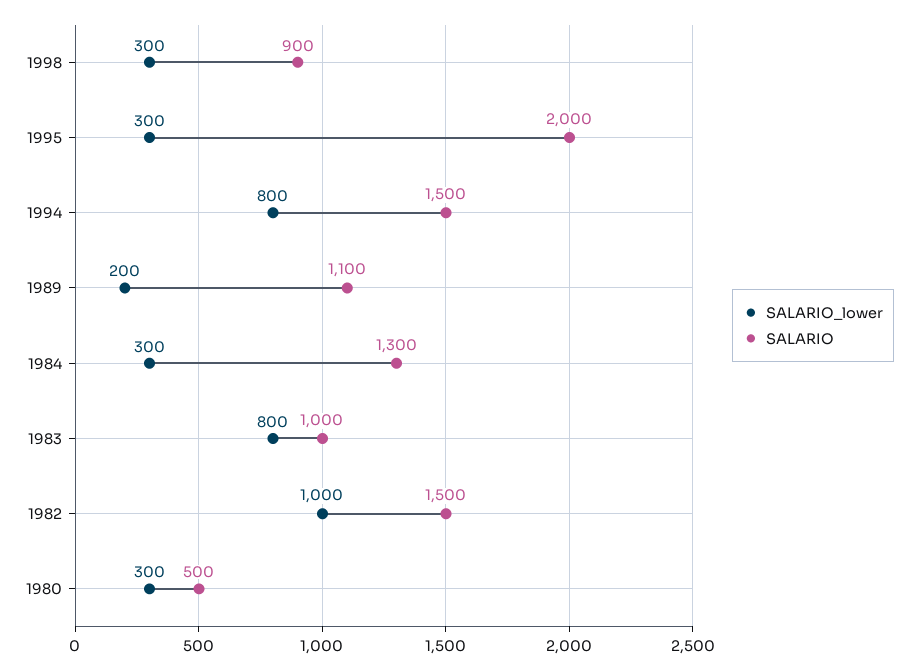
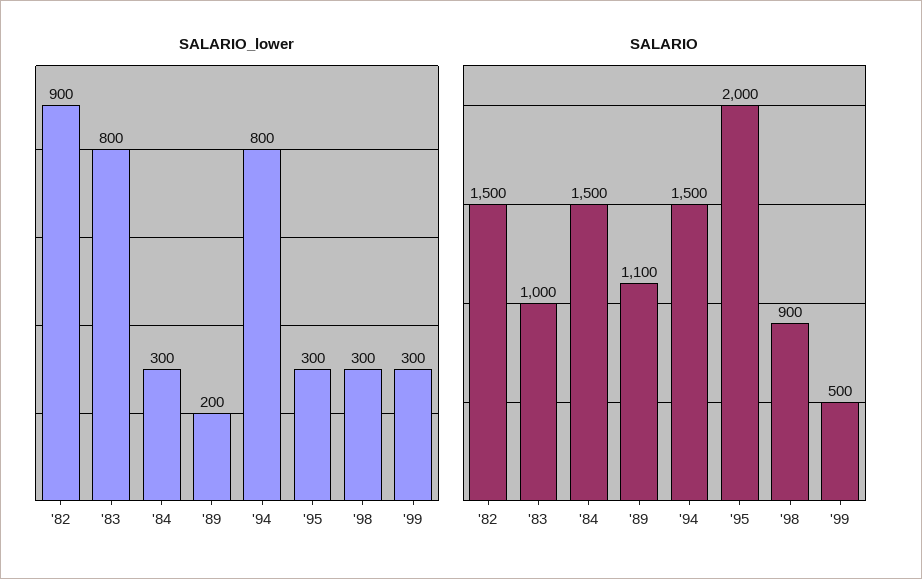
SALARIO, 1984: 1300 -> 1500
SALARIO_lower, 1982: 1000 -> 900
SALARIO_lower, 1980: 300 -> none
SALARIO, 1980: 500 -> none
SALARIO_lower, '99: none -> 300
SALARIO, '99: none -> 500

